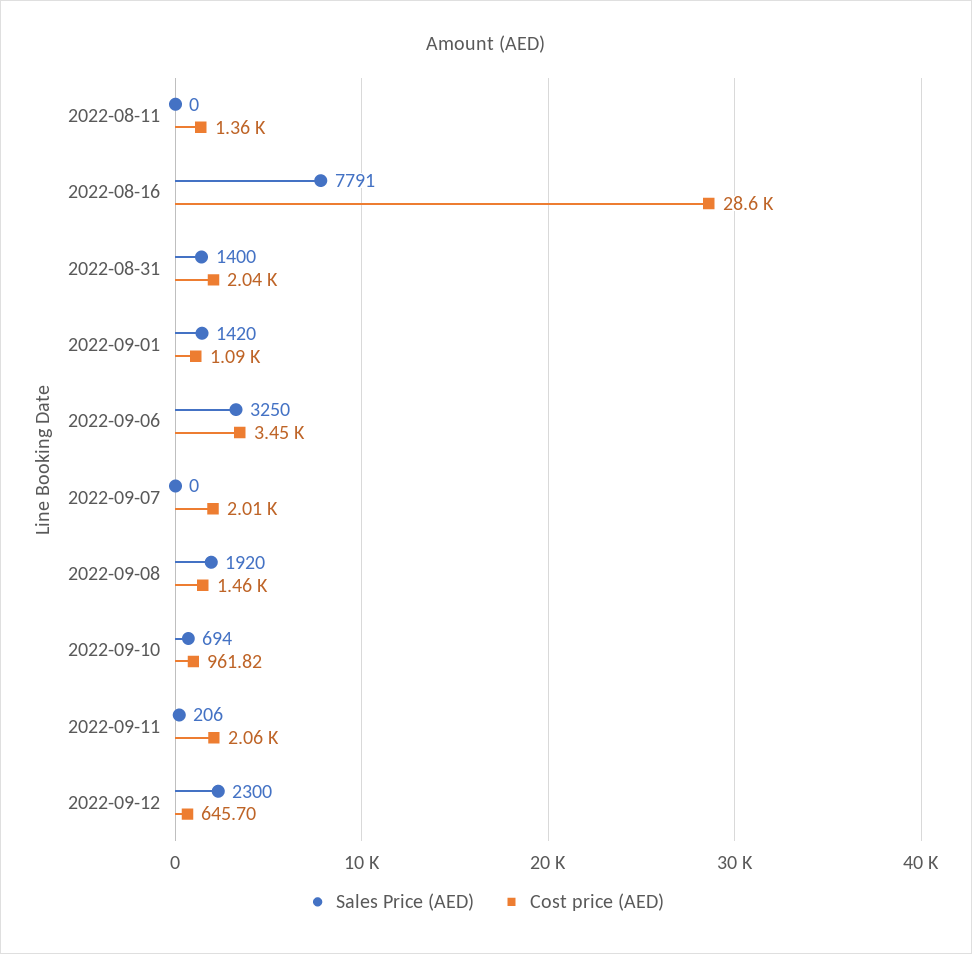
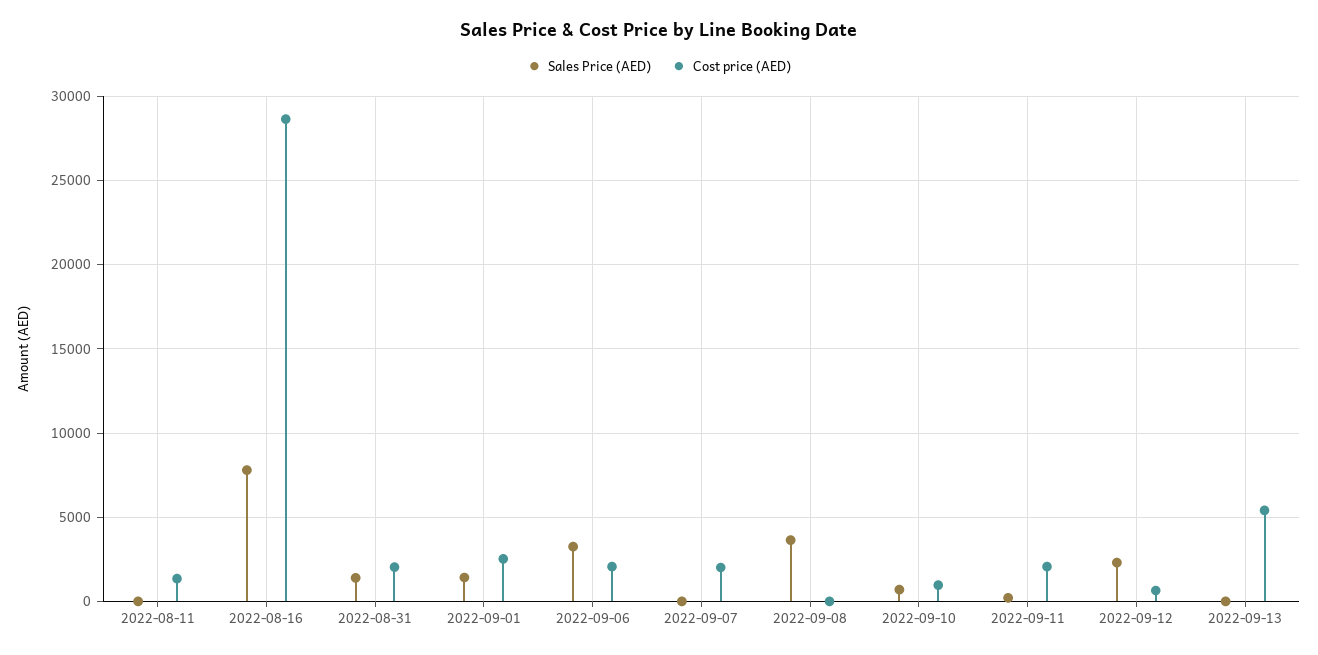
Cost price (AED), 2022-09-01: 1090 -> 2500
Cost price (AED), 2022-09-06: 3450 -> 2000
Sales Price (AED), 2022-09-08: 1920 -> 3500
Cost price (AED), 2022-09-08: 1460 -> 0
Sales Price (AED), 2022-09-13: none -> 0
Cost price (AED), 2022-09-13: none -> 5500

